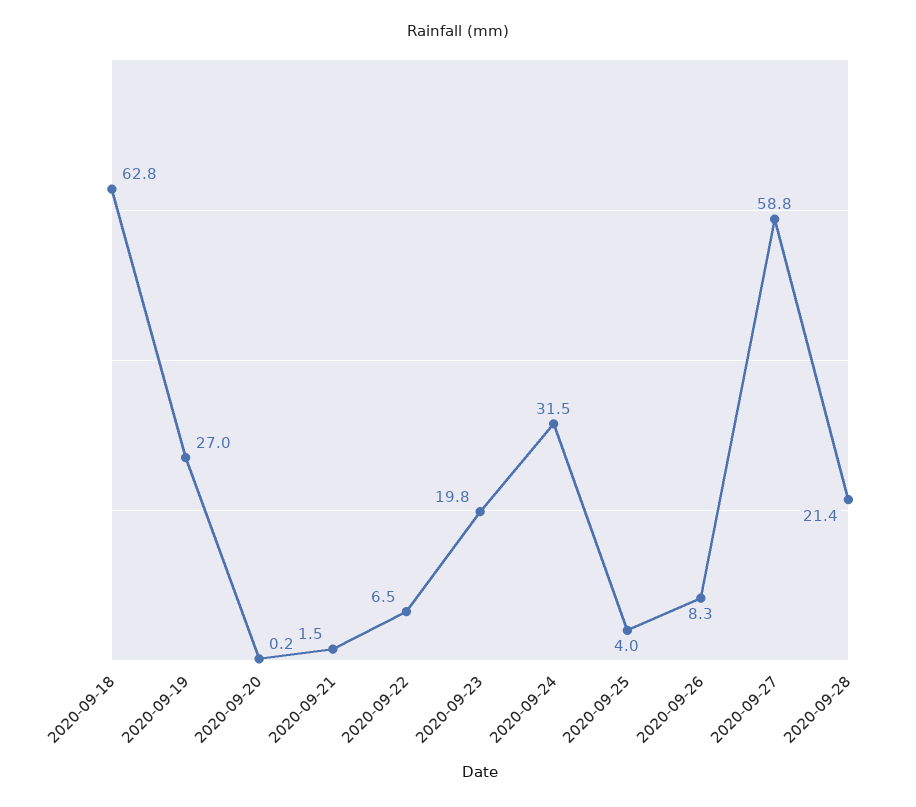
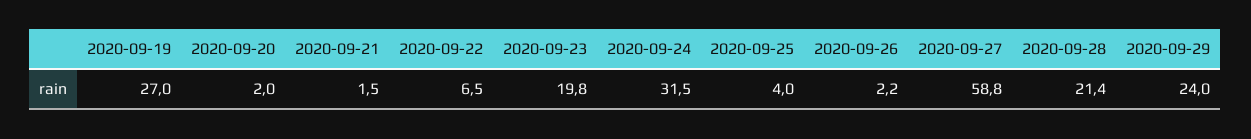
2020-09-18: 62.8 -> none
2020-09-20: 0.2 -> 2
2020-09-26: 8.3 -> 2.2
2020-09-29: none -> 24

